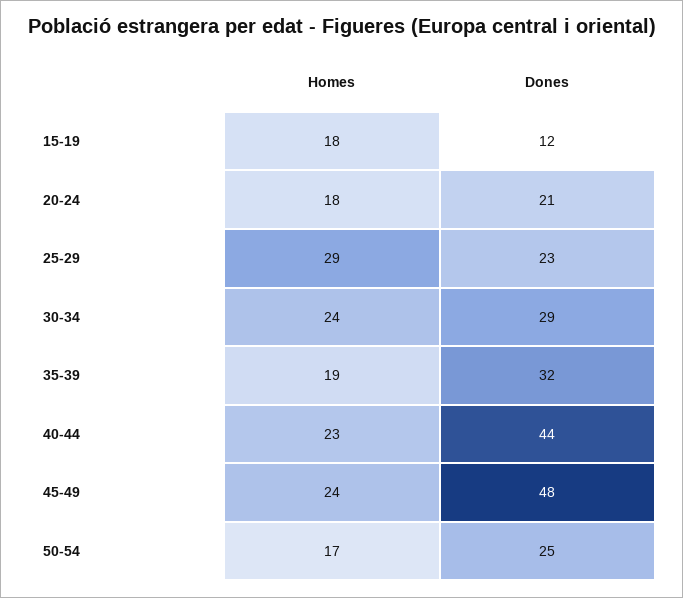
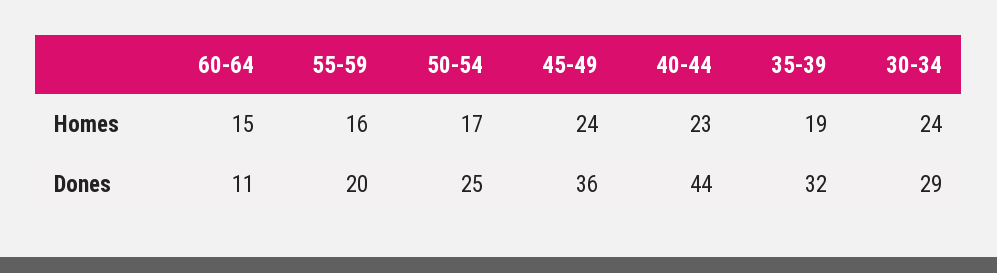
Homes, 15-19: 18 -> none
Dones, 15-19: 12 -> none
Homes, 20-24: 18 -> none
Dones, 20-24: 21 -> none
Homes, 25-29: 29 -> none
Dones, 25-29: 23 -> none
Dones, 45-49: 48 -> 36
Homes, 60-64: none -> 15
Homes, 55-59: none -> 16
Dones, 60-64: none -> 11
Dones, 55-59: none -> 20

